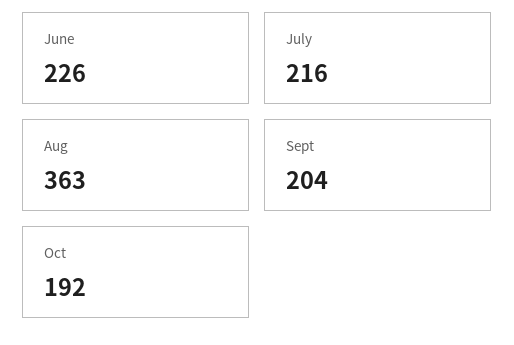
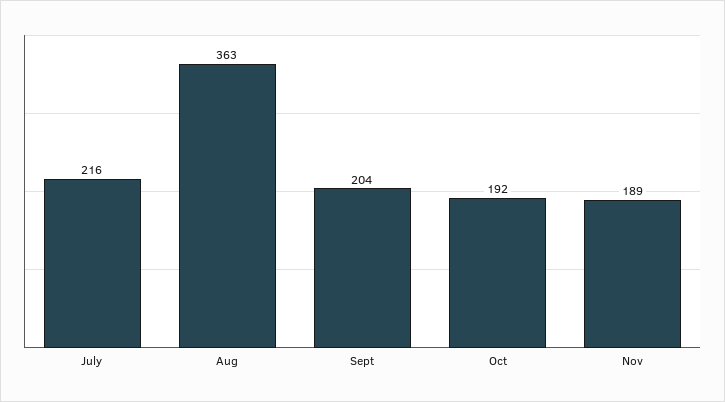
June: 226 -> none
Nov: none -> 189

